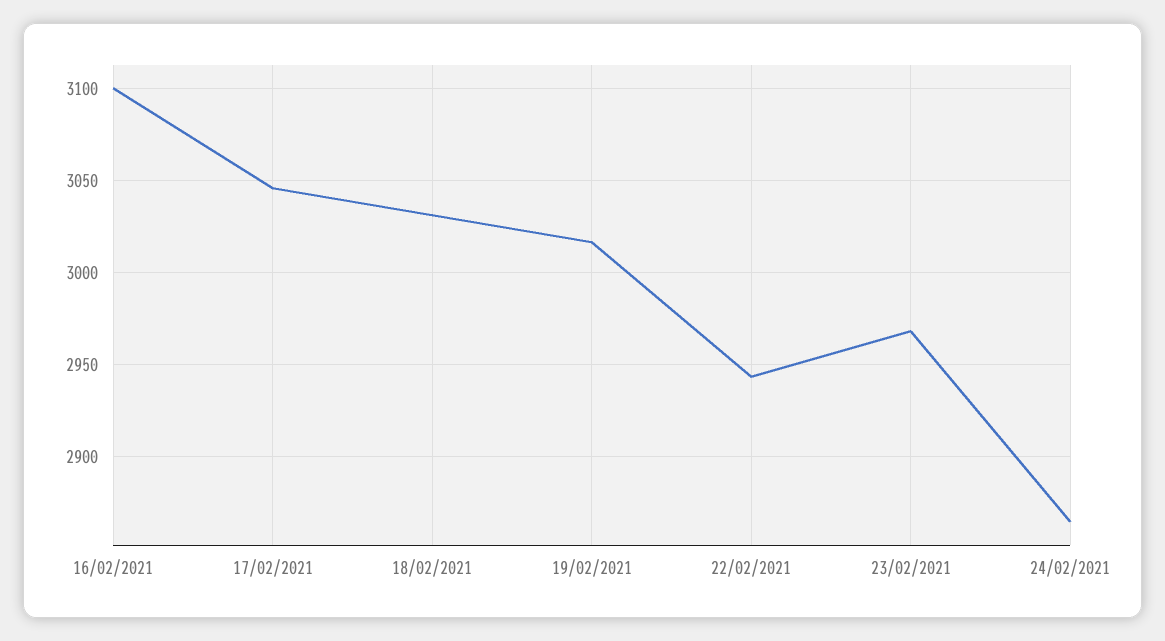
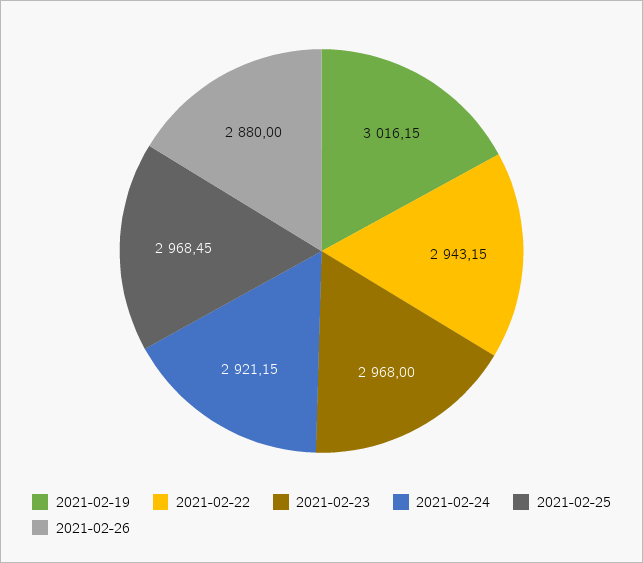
16/02/2021: 3100 -> none
17/02/2021: 3045 -> none
18/02/2021: 3030 -> none
24/02/2021: 2865 -> 2921.15
2021-02-25: none -> 2968.45
2021-02-26: none -> 2880

